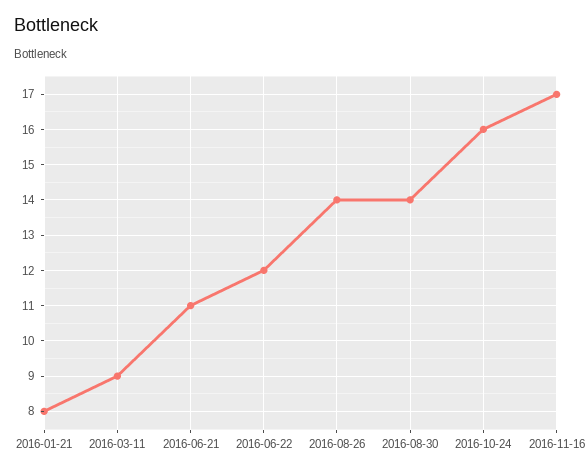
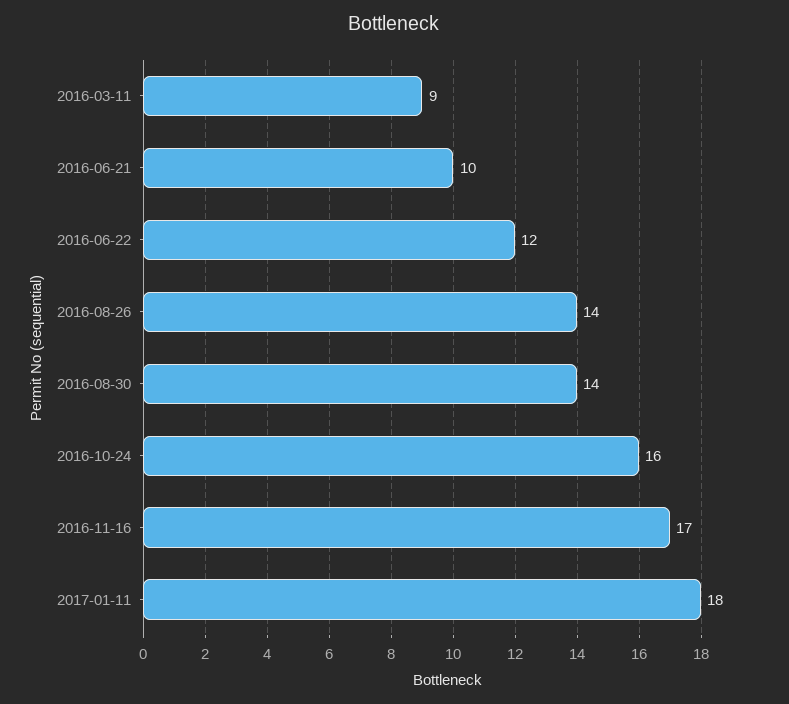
2016-01-21: 8 -> none
2016-06-21: 11 -> 10
2017-01-11: none -> 18

